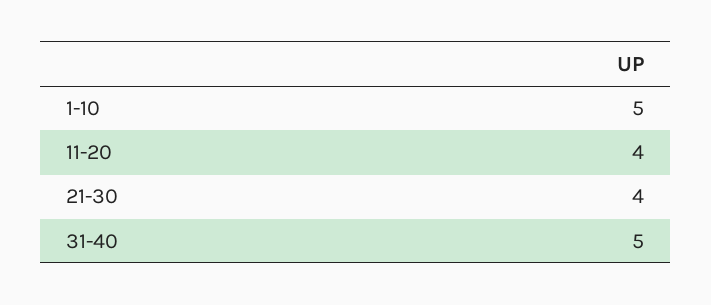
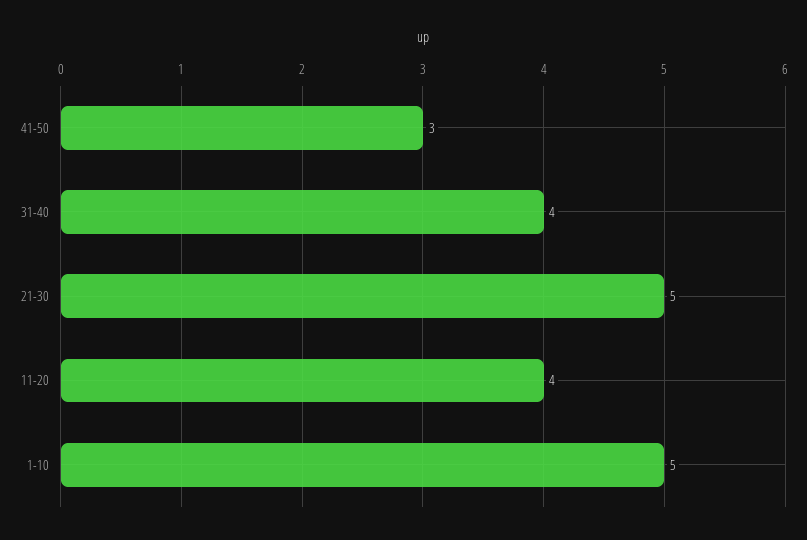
21-30: 4 -> 5
31-40: 5 -> 4
41-50: none -> 3

